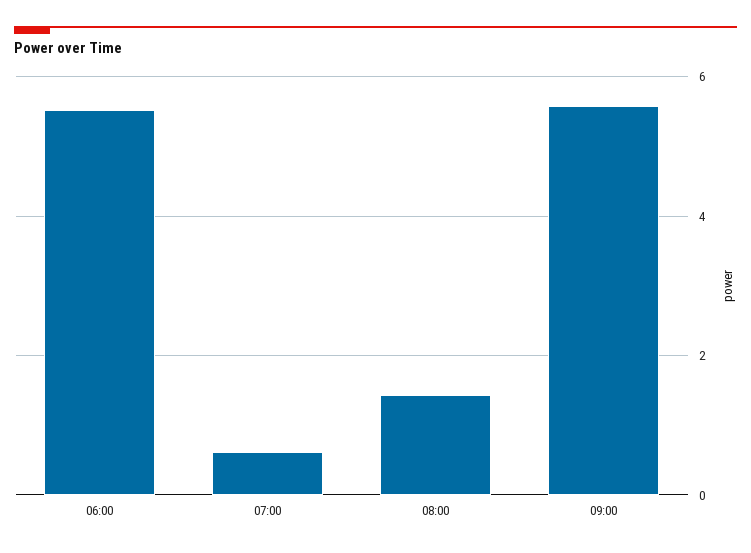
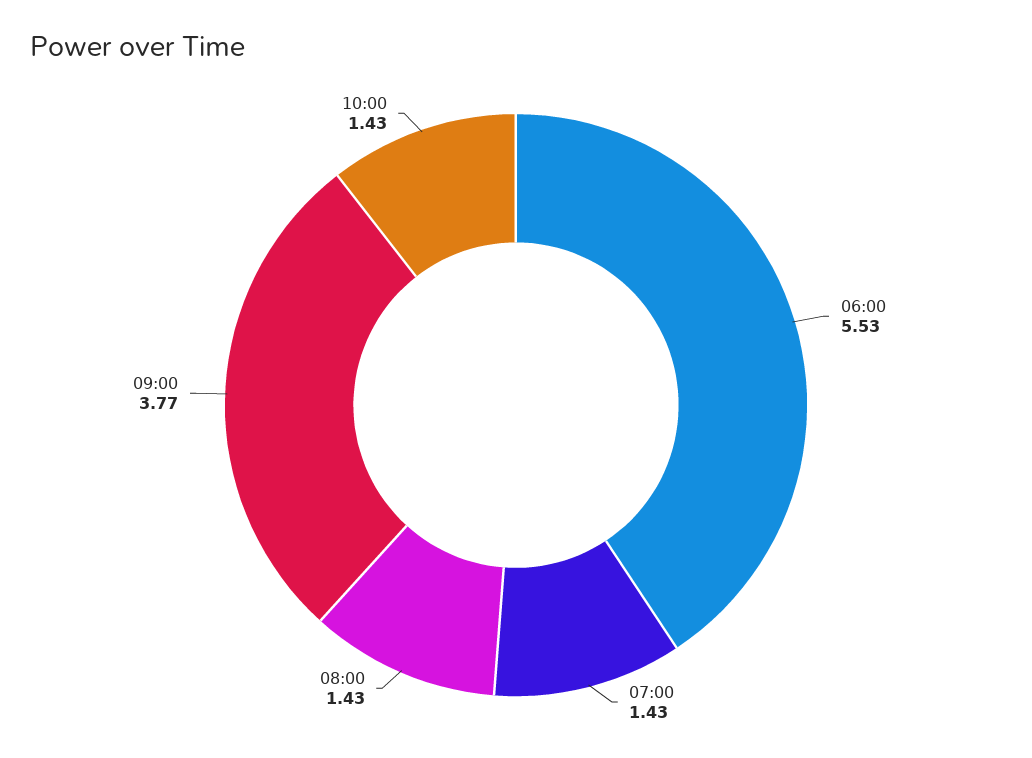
07:00: 0.6 -> 1.43
09:00: 5.6 -> 3.77
10:00: none -> 1.43

